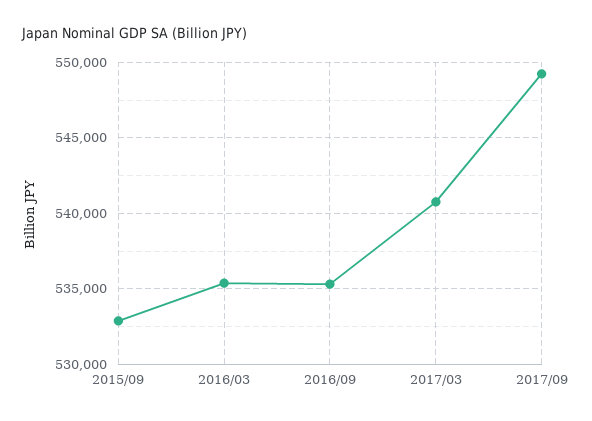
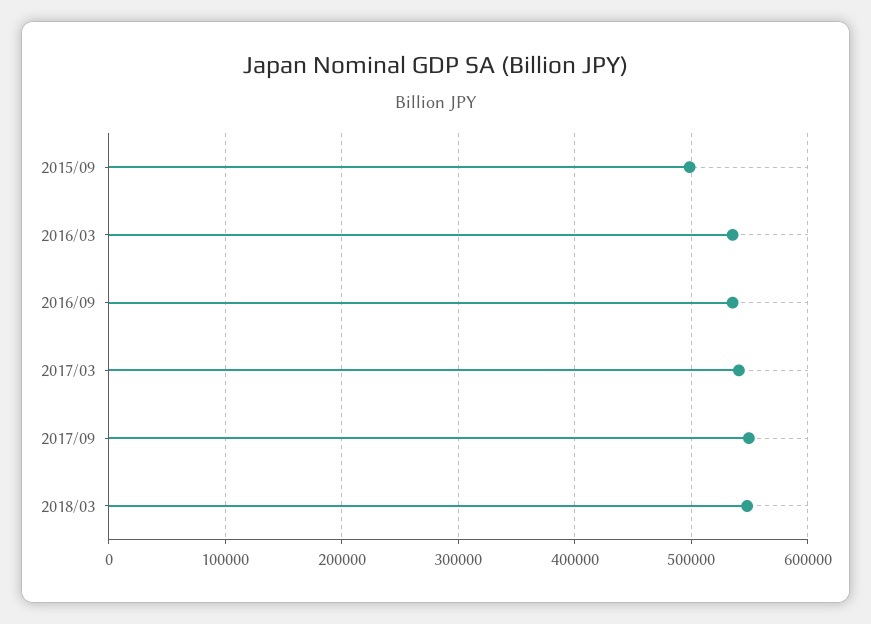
2015/09: 533000 -> 500000
2018/03: none -> 550000

